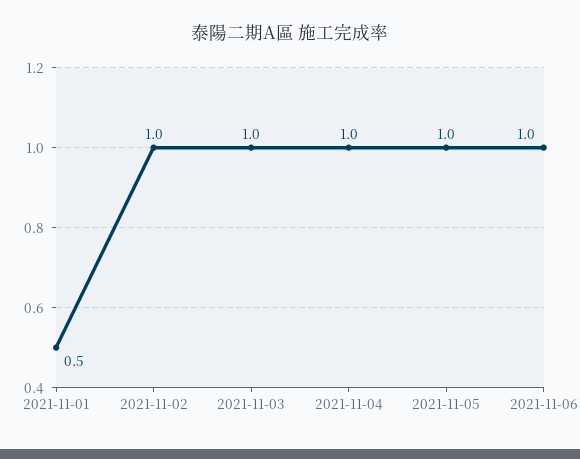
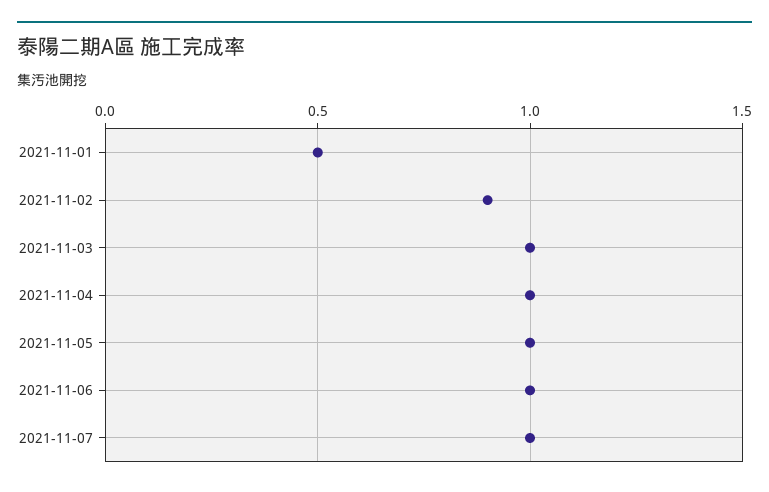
2021-11-02: 1 -> 0.9
2021-11-07: none -> 1

